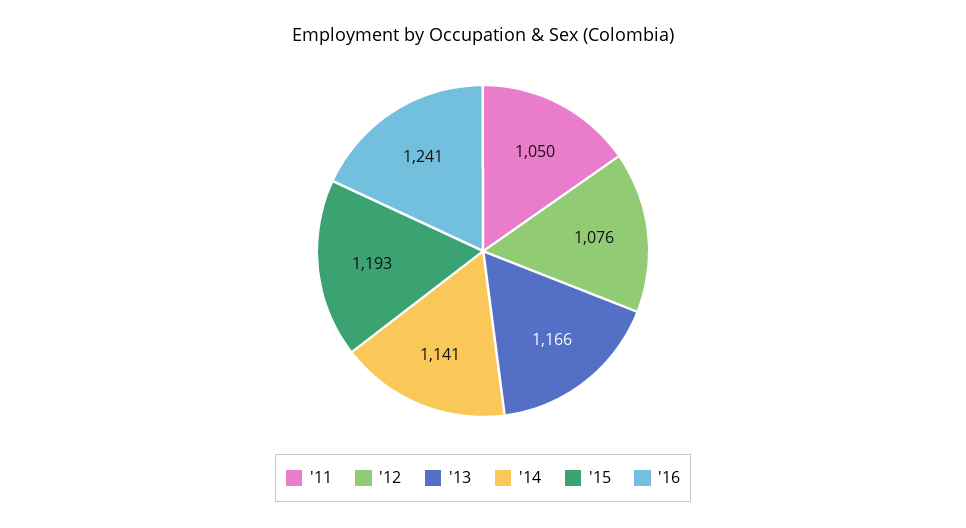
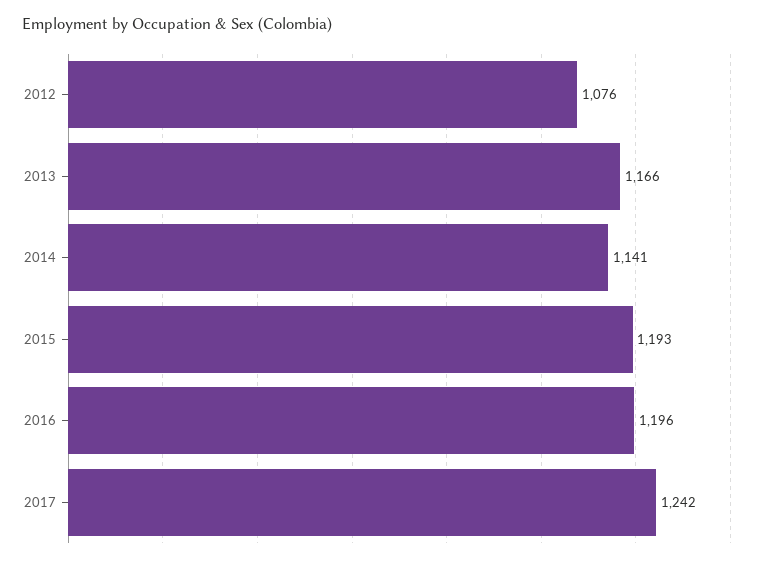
'11: 1050 -> none
'16: 1241 -> 1196
2017: none -> 1242

